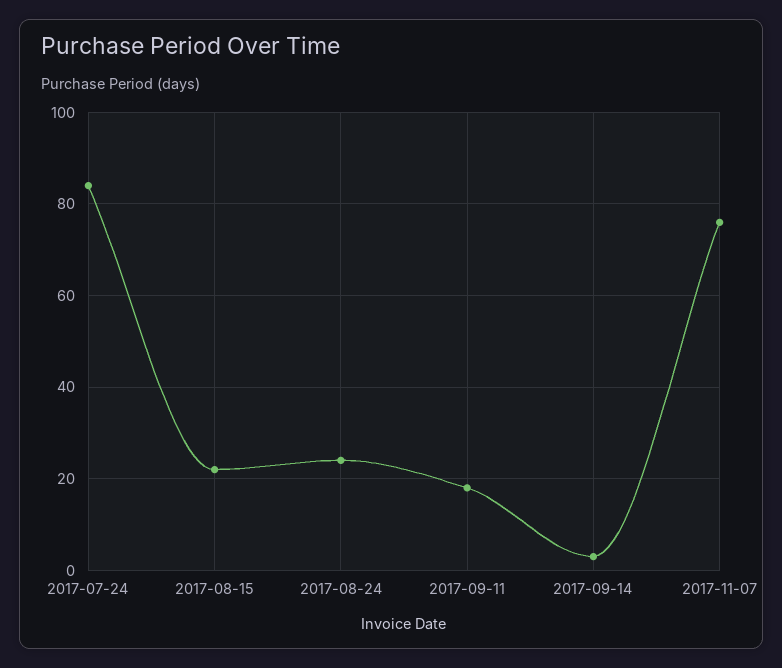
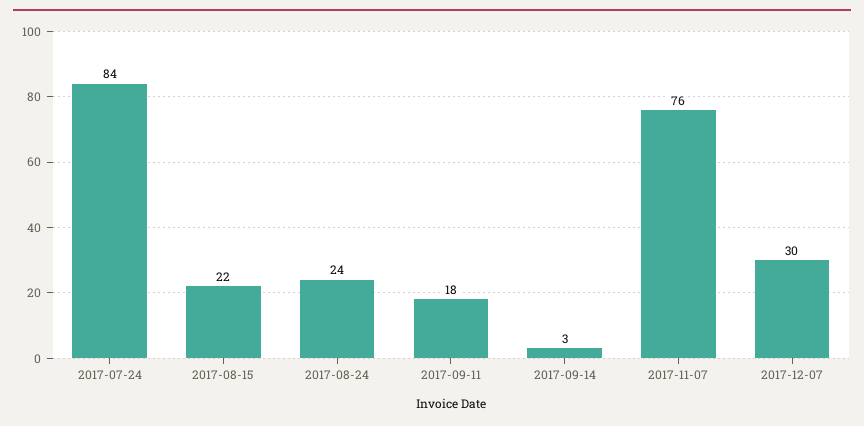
2017-12-07: none -> 30

